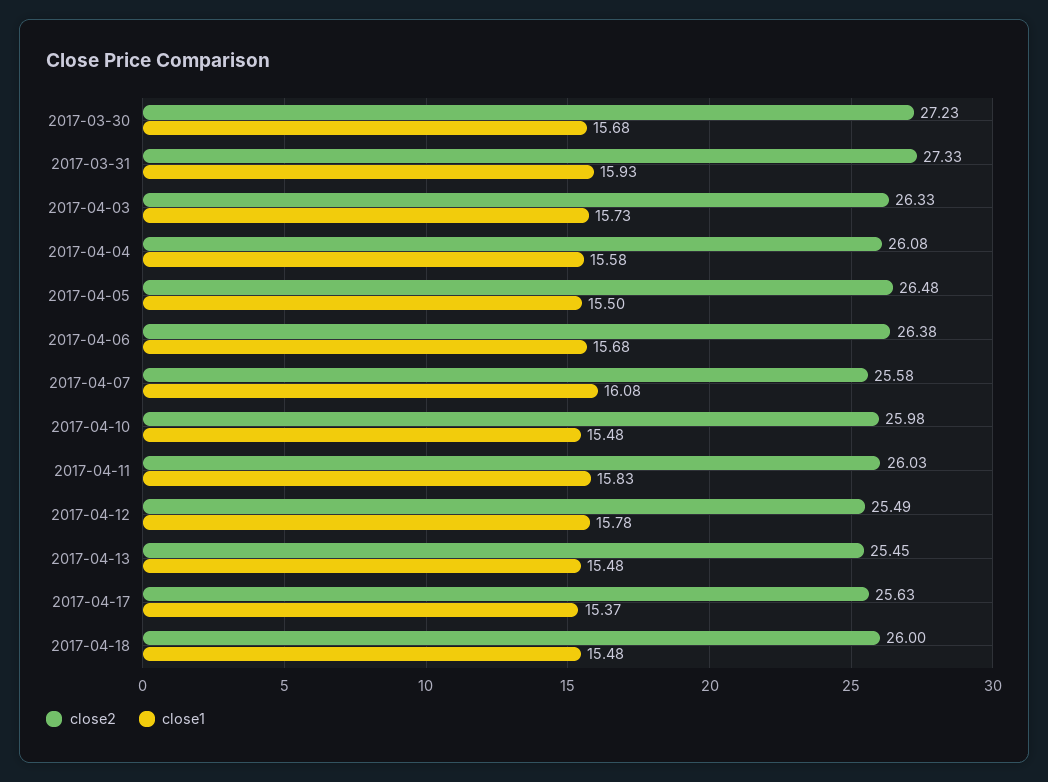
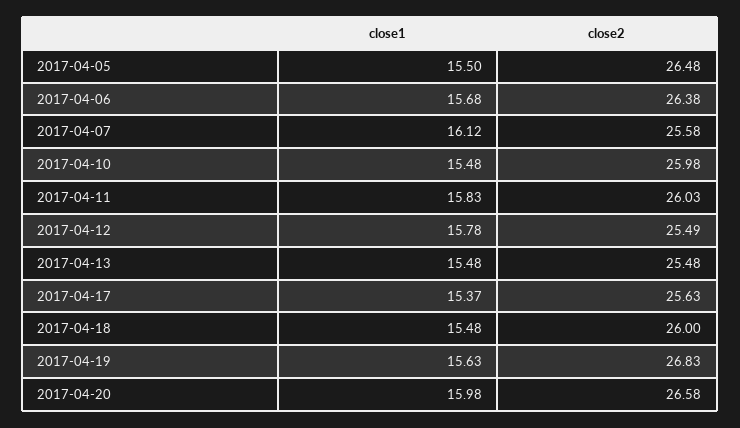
close2, 2017-03-30: 27.23 -> none
close1, 2017-03-30: 15.68 -> none
close2, 2017-03-31: 27.33 -> none
close1, 2017-03-31: 15.93 -> none
close2, 2017-04-03: 26.33 -> none
close1, 2017-04-03: 15.73 -> none
close2, 2017-04-04: 26.08 -> none
close1, 2017-04-04: 15.58 -> none
close1, 2017-04-07: 16.08 -> 16.12
close2, 2017-04-13: 25.45 -> 25.48
close1, 2017-04-19: none -> 15.63
close2, 2017-04-19: none -> 26.83
close1, 2017-04-20: none -> 15.98
close2, 2017-04-20: none -> 26.58

